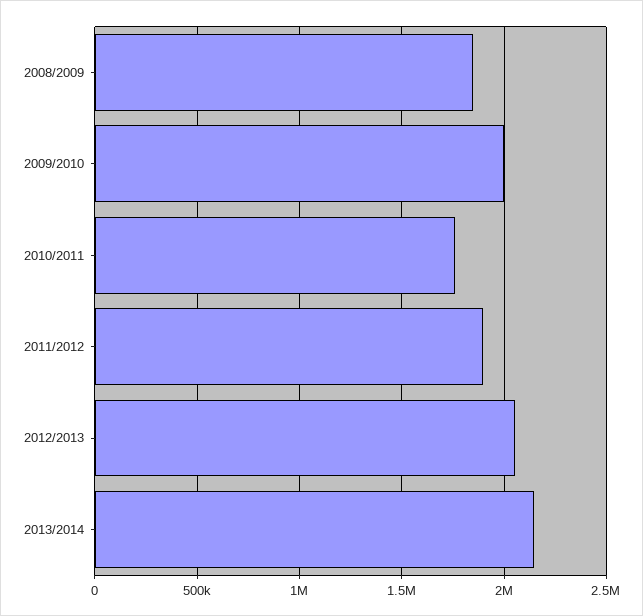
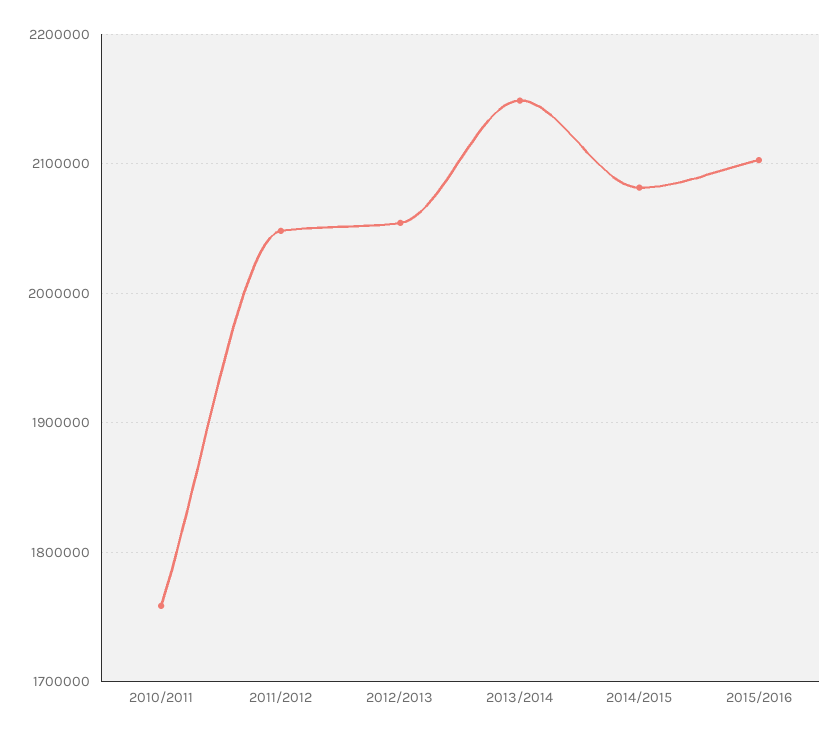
2008/2009: 1850000 -> none
2009/2010: 2000000 -> none
2011/2012: 1900000 -> 2050000
2014/2015: none -> 2080000
2015/2016: none -> 2100000

